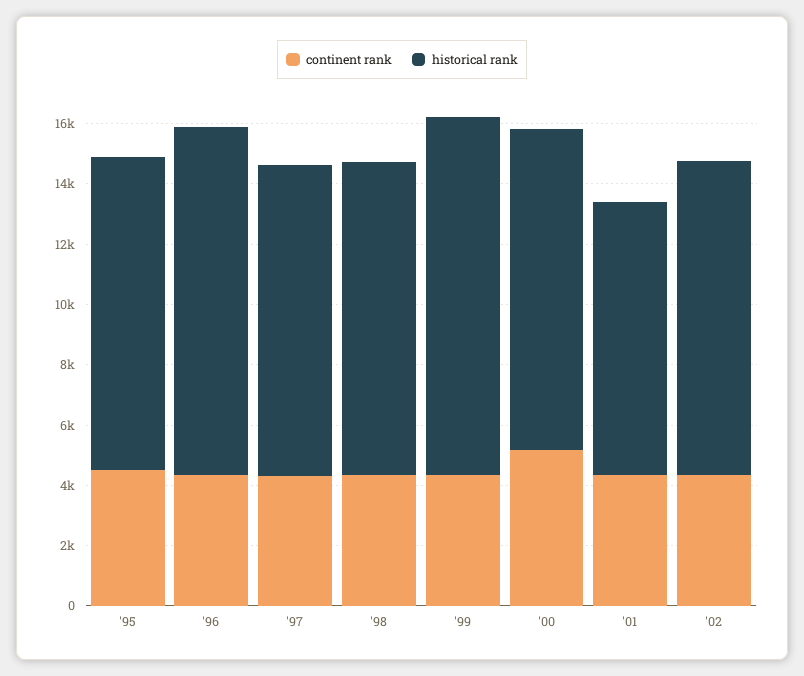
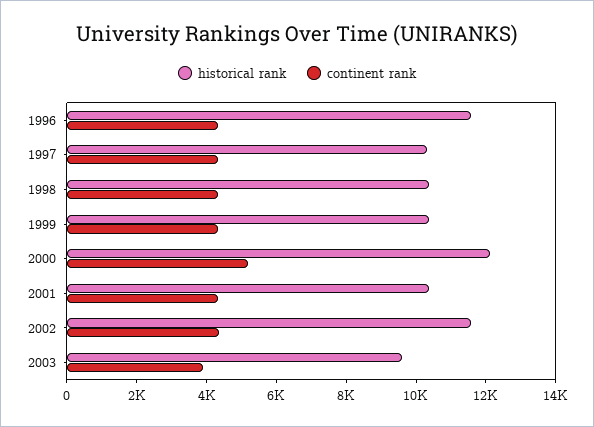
continent rank, '95: 4500 -> none
historical rank, '95: 10500 -> none
historical rank, '99: 12000 -> 10500
historical rank, '00: 10500 -> 12000
historical rank, '01: 9000 -> 10500
historical rank, '02: 10500 -> 11500
historical rank, 2003: none -> 9500
continent rank, 2003: none -> 4000

